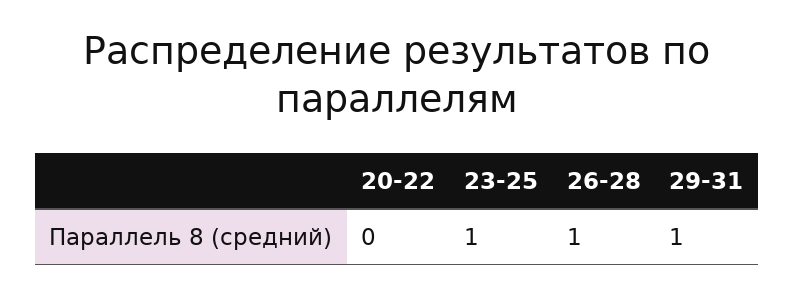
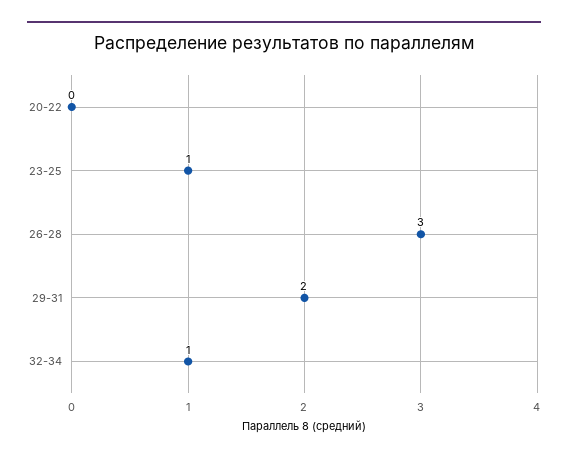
26-28: 1 -> 3
29-31: 1 -> 2
32-34: none -> 1

